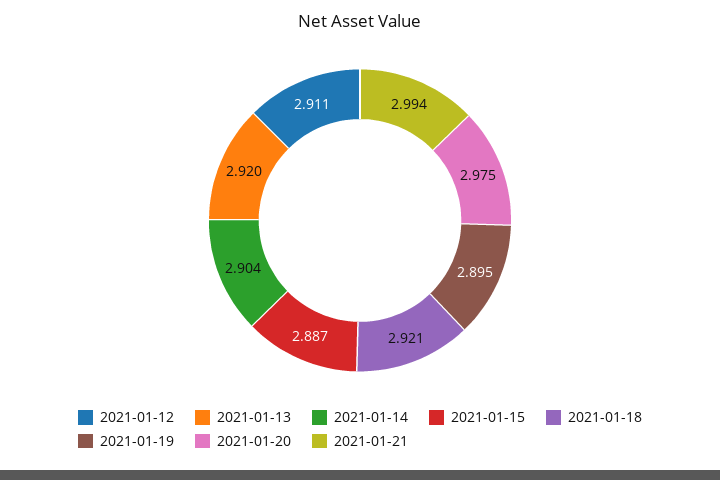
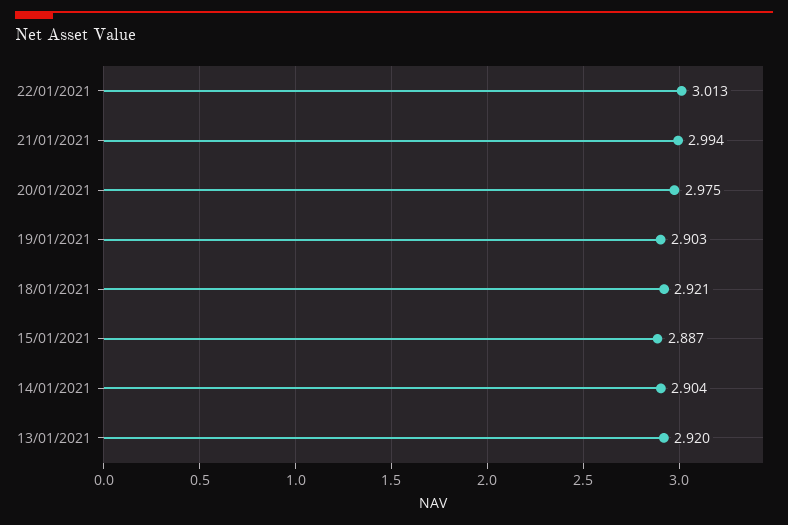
2021-01-12: 2.911 -> none
2021-01-19: 2.895 -> 2.903
22/01/2021: none -> 3.013

